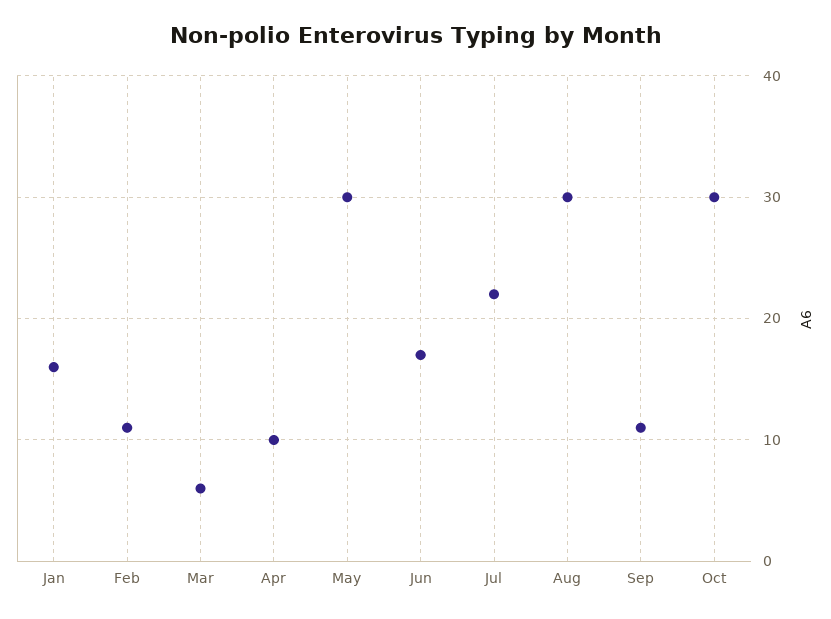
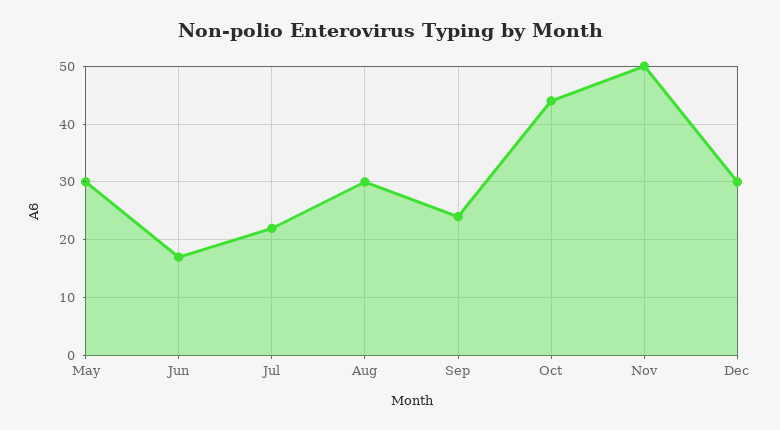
Jan: 16 -> none
Feb: 11 -> none
Mar: 6 -> none
Apr: 10 -> none
Sep: 11 -> 25
Oct: 30 -> 45
Nov: none -> 50
Dec: none -> 30

